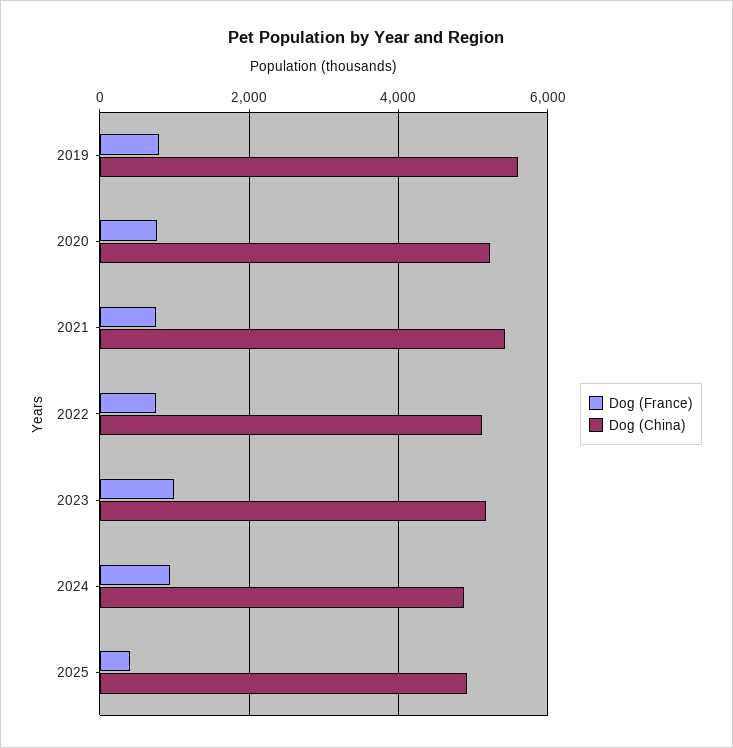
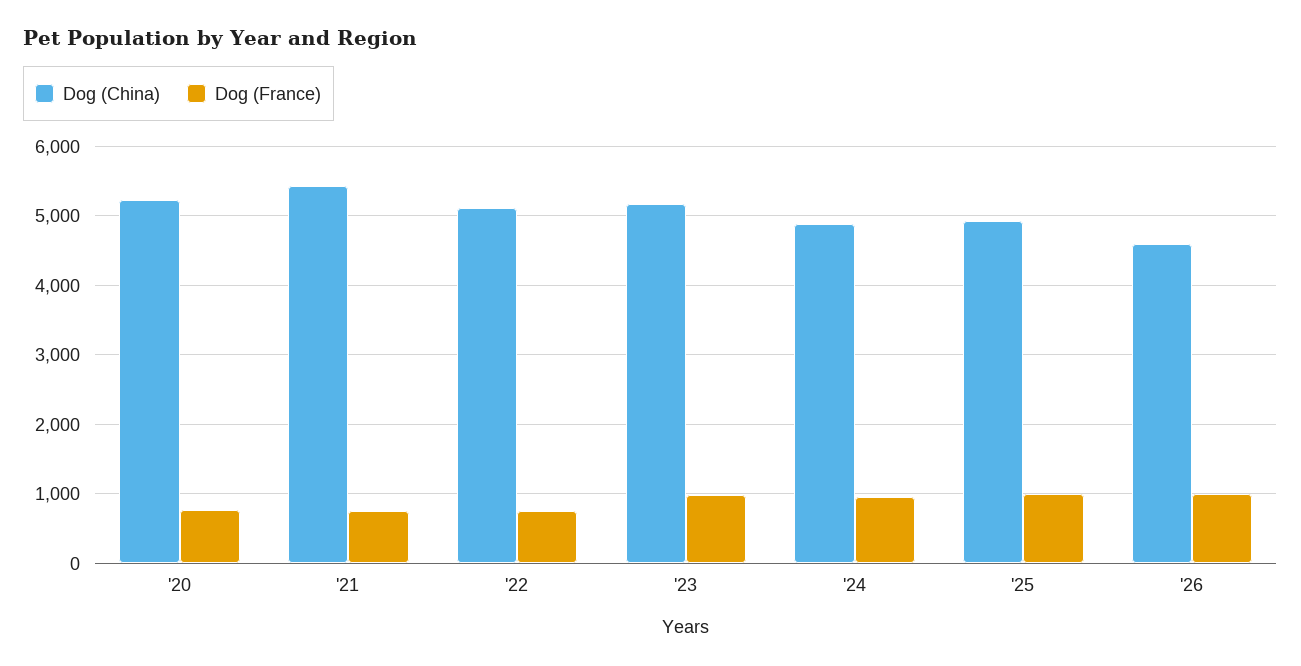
Dog (France), 2019: 800 -> none
Dog (China), 2019: 5600 -> none
Dog (France), 2025: 400 -> 1000
Dog (China), '26: none -> 4600
Dog (France), '26: none -> 1000

